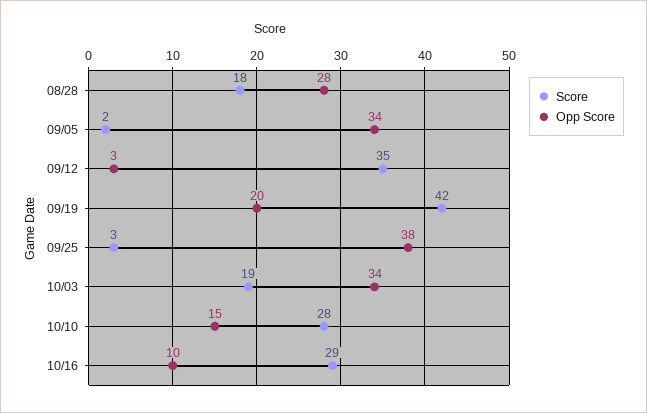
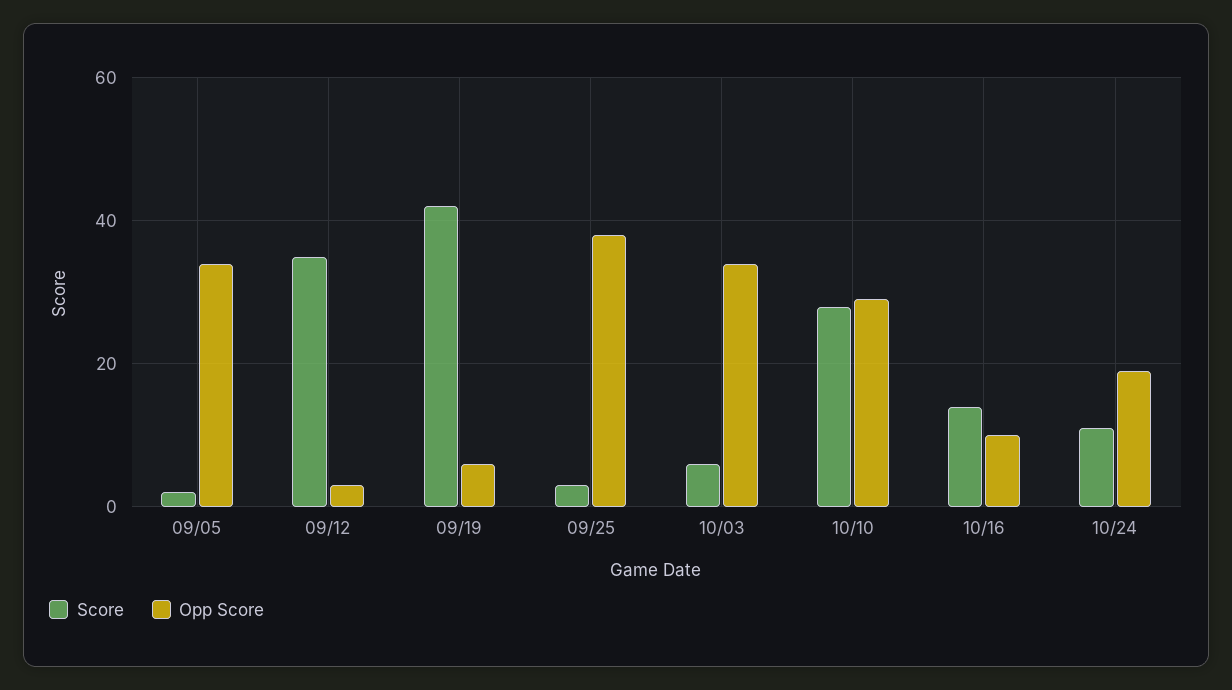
Score, 08/28: 18 -> none
Opp Score, 08/28: 28 -> none
Opp Score, 09/19: 20 -> 5
Score, 10/03: 19 -> 5
Opp Score, 10/10: 15 -> 30
Score, 10/16: 29 -> 15
Score, 10/24: none -> 10
Opp Score, 10/24: none -> 20

